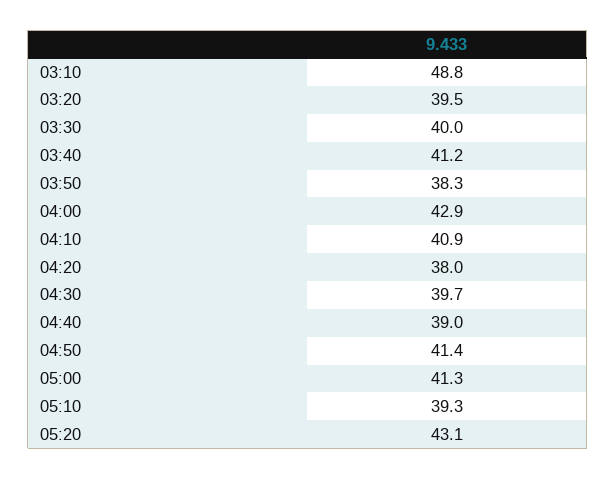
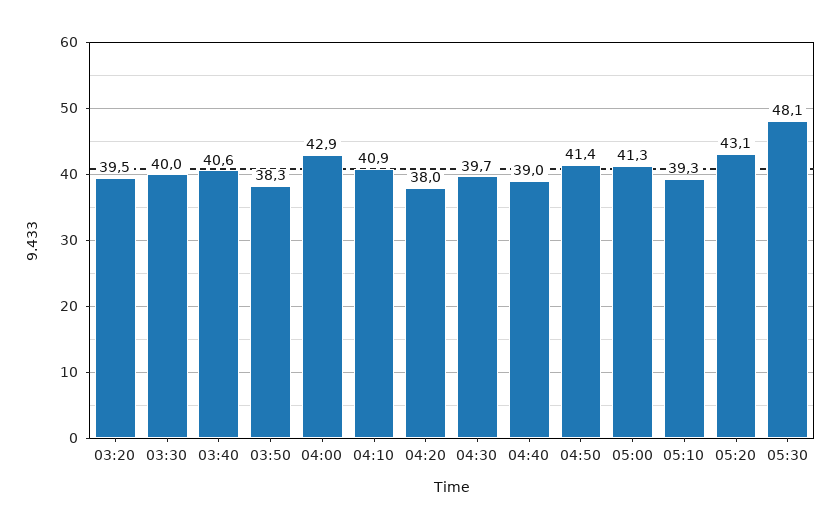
03:10: 48.8 -> none
03:40: 41.2 -> 40.6
05:30: none -> 48.1

